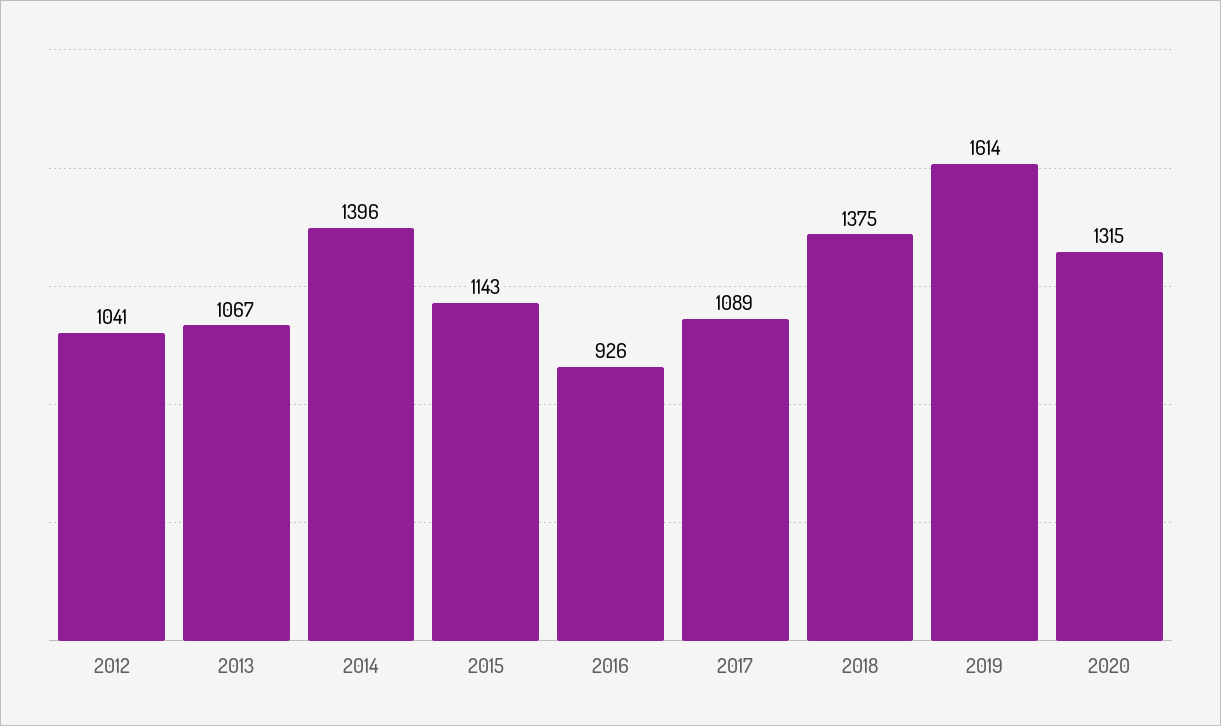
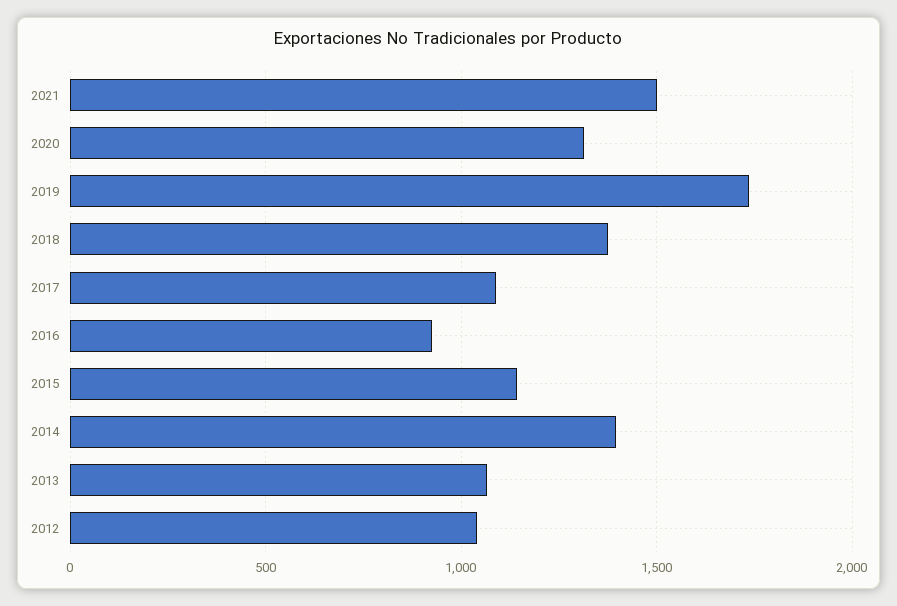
2019: 1614 -> 1750
2021: none -> 1500

